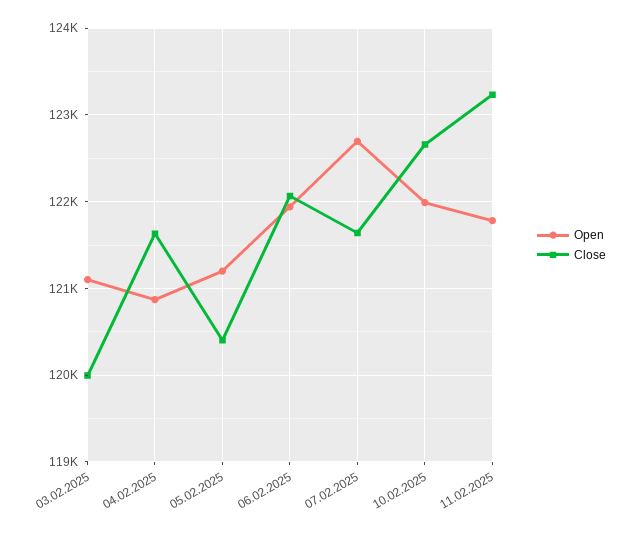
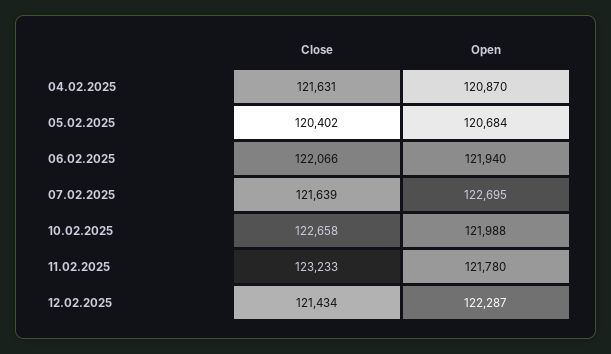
Open, 03.02.2025: 121100 -> none
Close, 03.02.2025: 120000 -> none
Open, 05.02.2025: 121200 -> 120684
Close, 12.02.2025: none -> 121434
Open, 12.02.2025: none -> 122287

